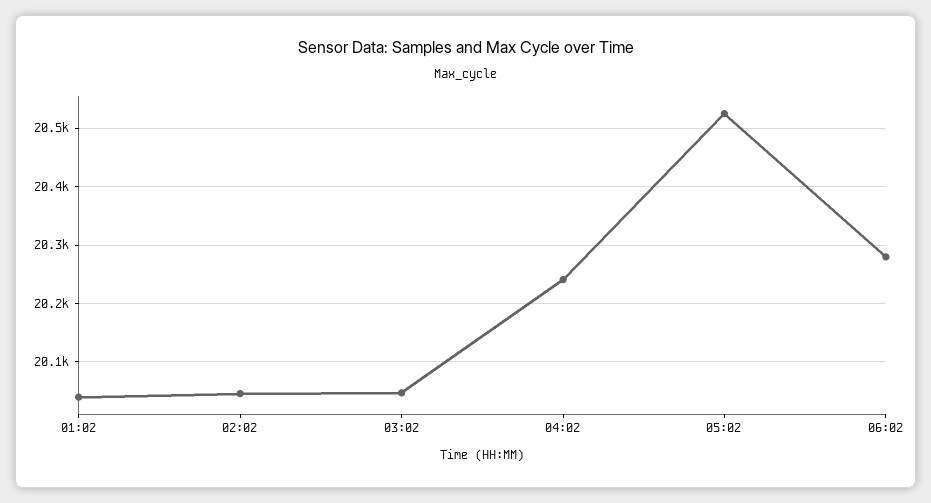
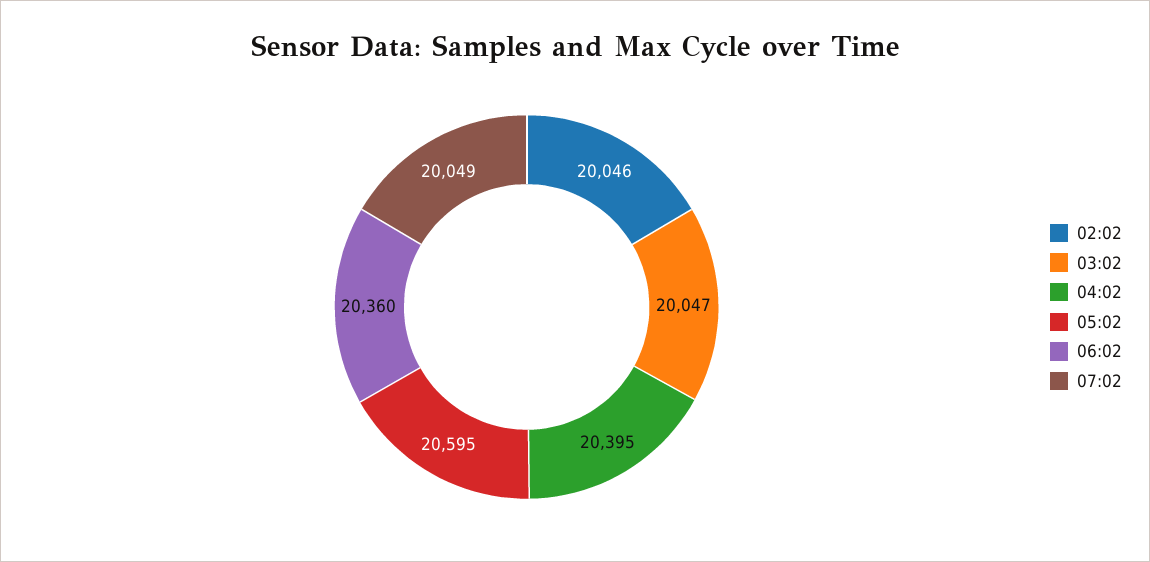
01:02: 20040 -> none
04:02: 20240 -> 20395
05:02: 20520 -> 20595
06:02: 20280 -> 20360
07:02: none -> 20049

